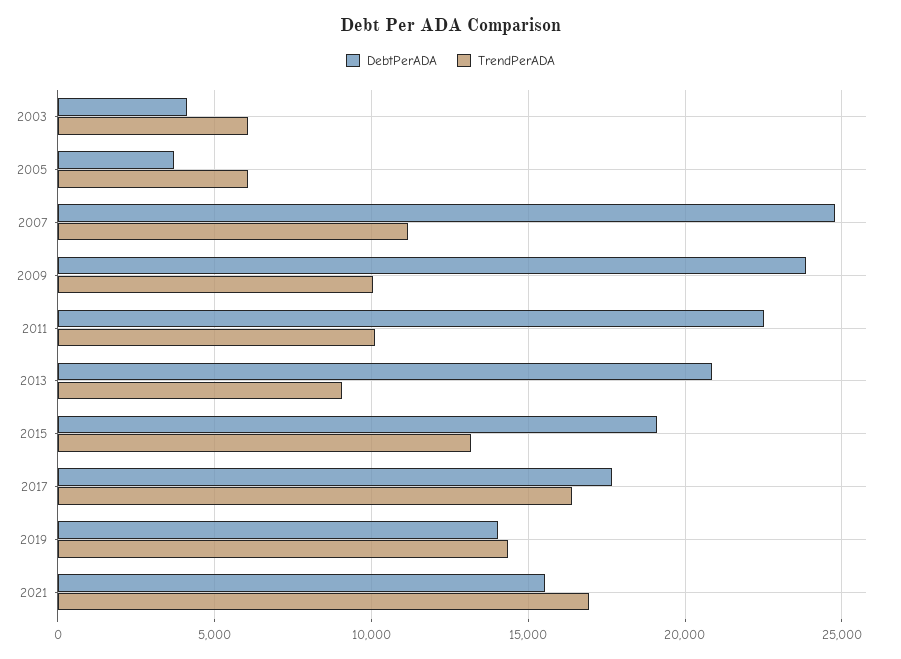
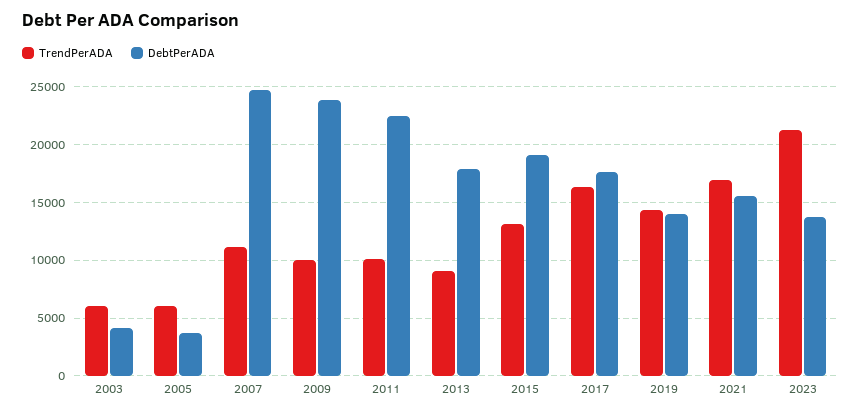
DebtPerADA, 2013: 21000 -> 18000
TrendPerADA, 2023: none -> 21000
DebtPerADA, 2023: none -> 14000

